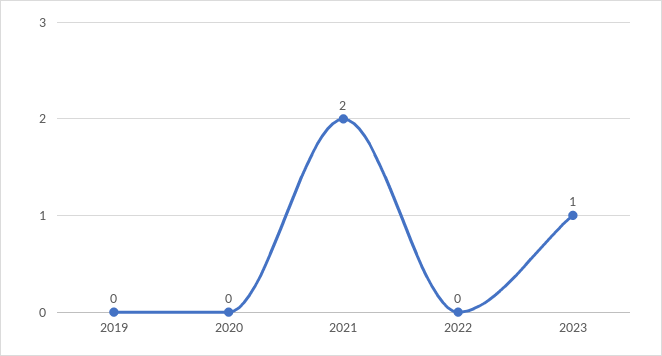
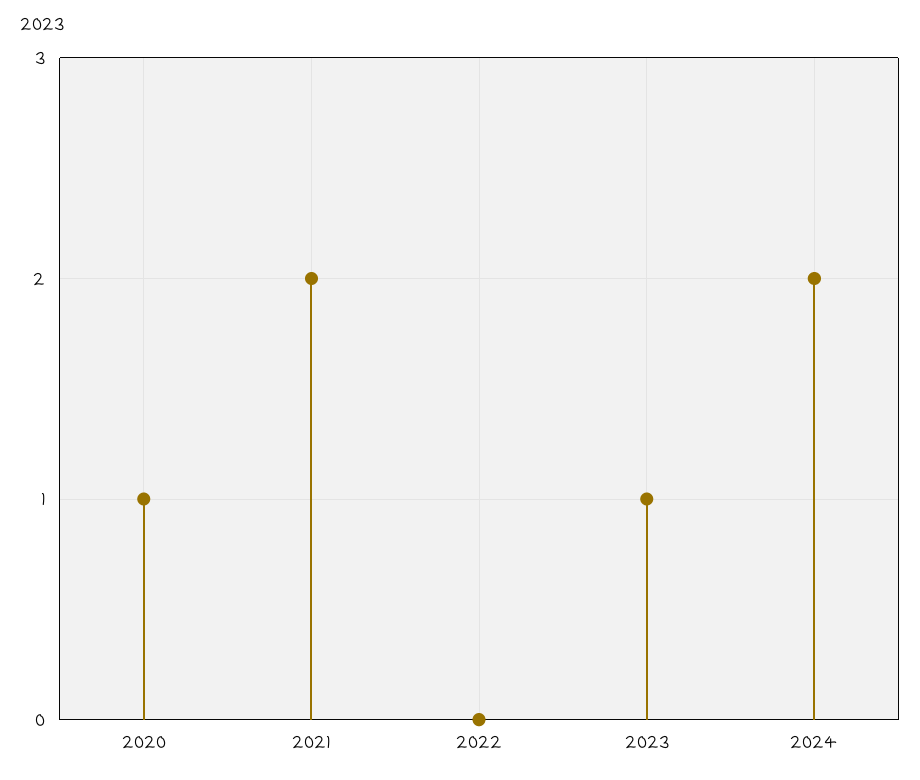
2019: 0 -> none
2020: 0 -> 1
2024: none -> 2

